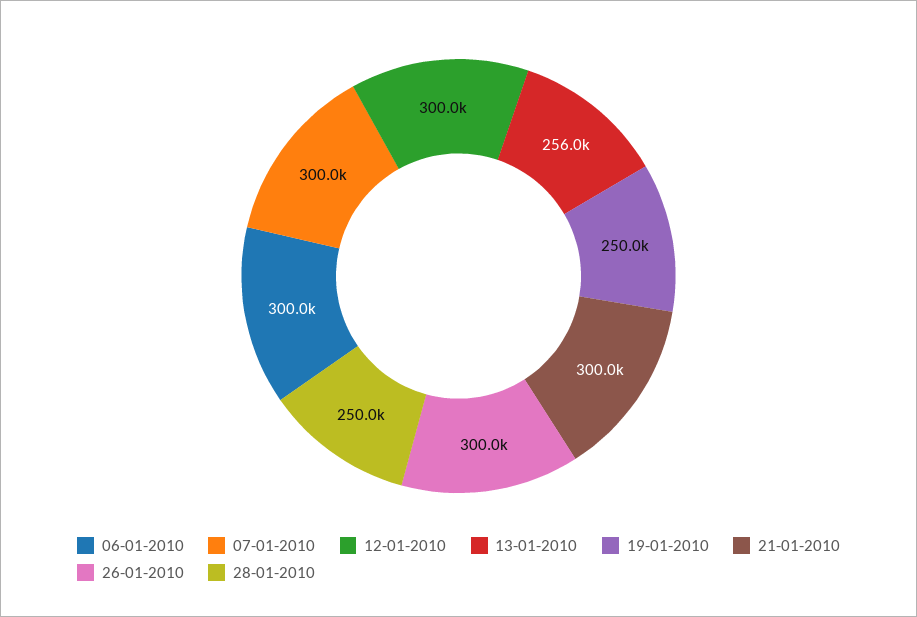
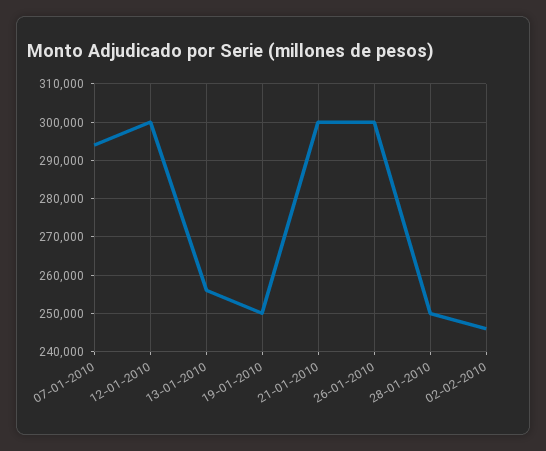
06-01-2010: 300000 -> none
07-01-2010: 300000 -> 294000
02-02-2010: none -> 246000

